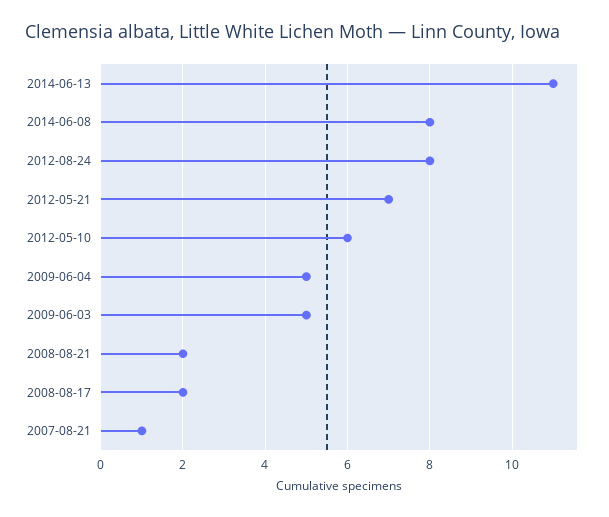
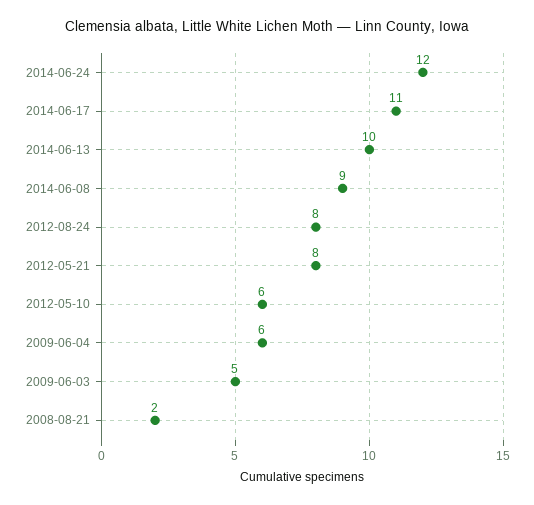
2014-06-13: 11 -> 10
2014-06-08: 8 -> 9
2012-05-21: 7 -> 8
2009-06-04: 5 -> 6
2008-08-17: 2 -> none
2007-08-21: 1 -> none
2014-06-24: none -> 12
2014-06-17: none -> 11

